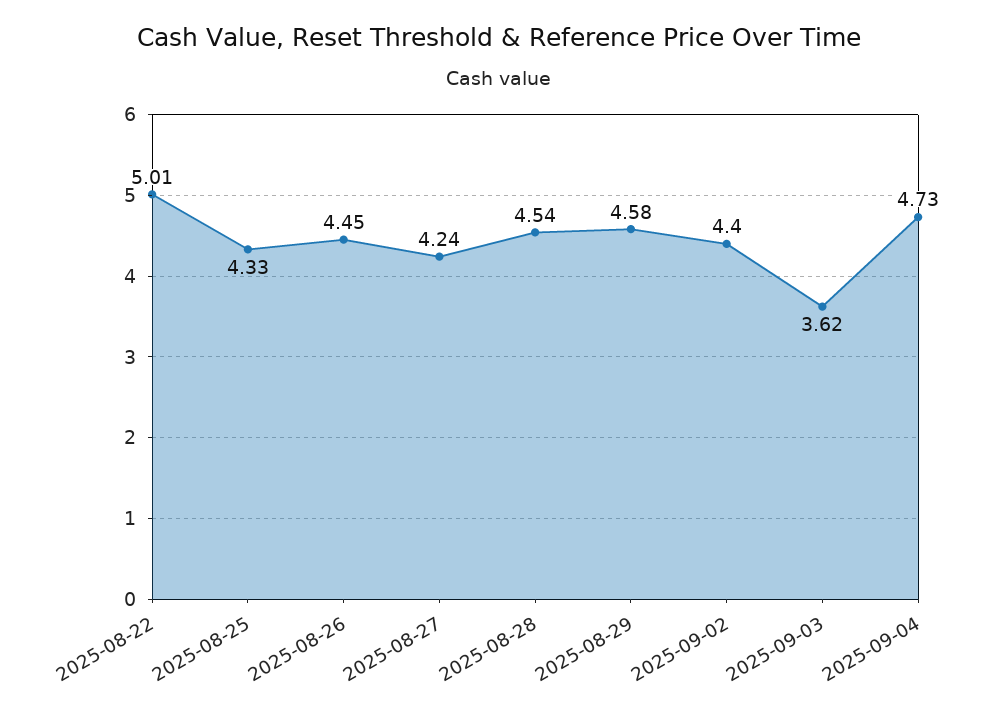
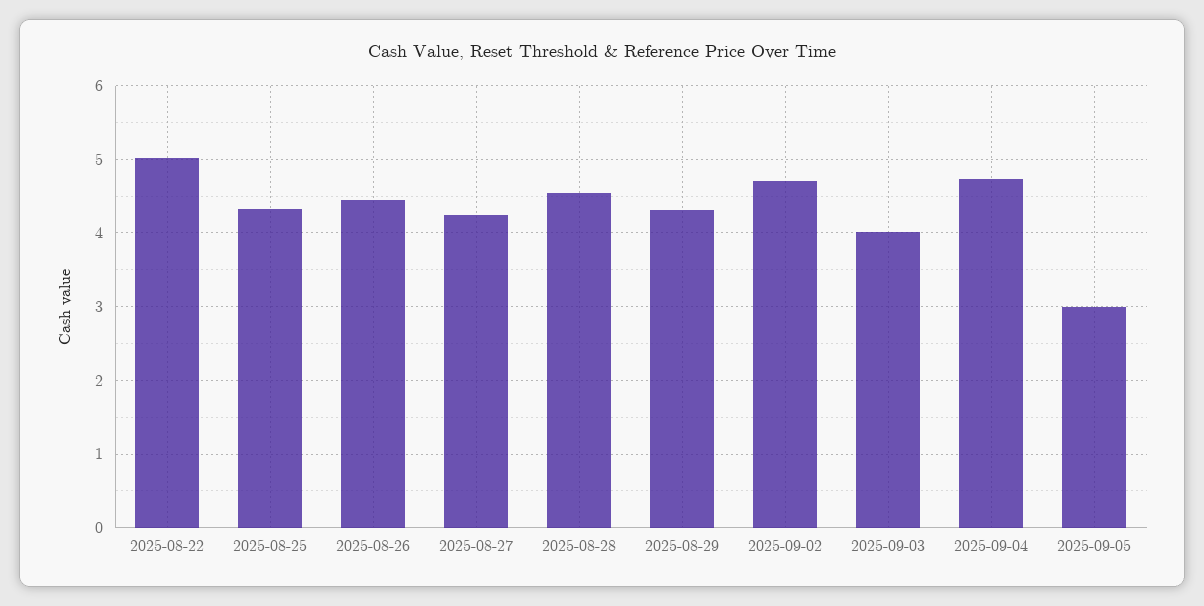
2025-08-29: 4.58 -> 4.3
2025-09-02: 4.4 -> 4.7
2025-09-03: 3.62 -> 4
2025-09-05: none -> 3

